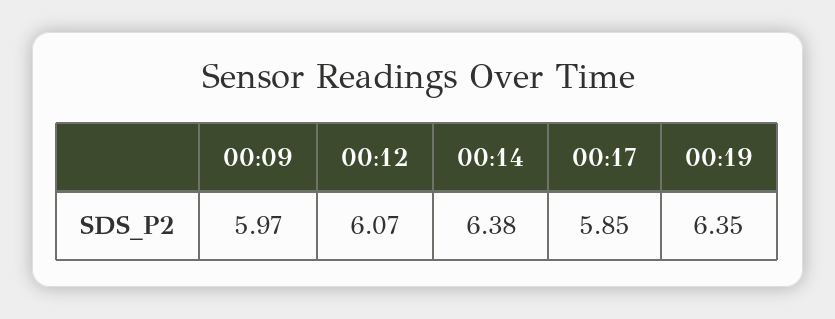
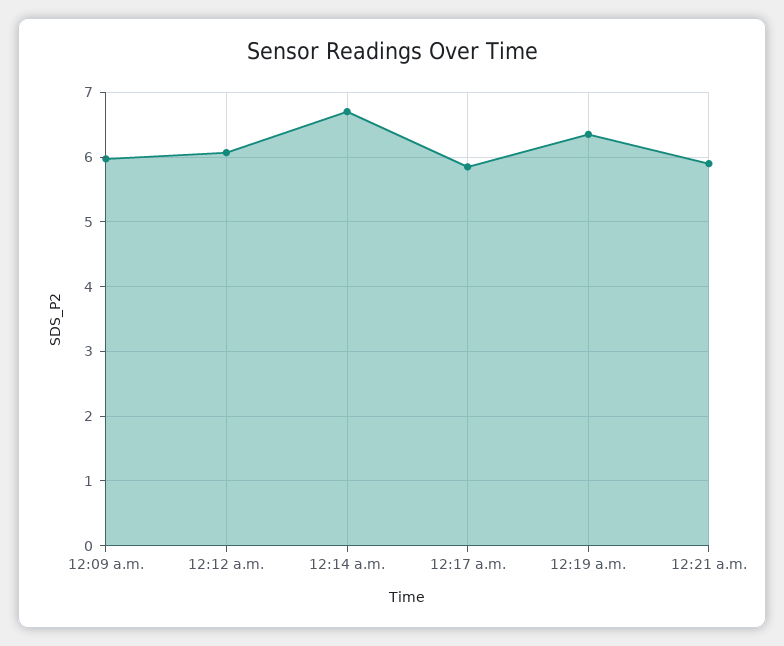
00:14: 6.38 -> 6.7
12:21 a.m.: none -> 5.9

